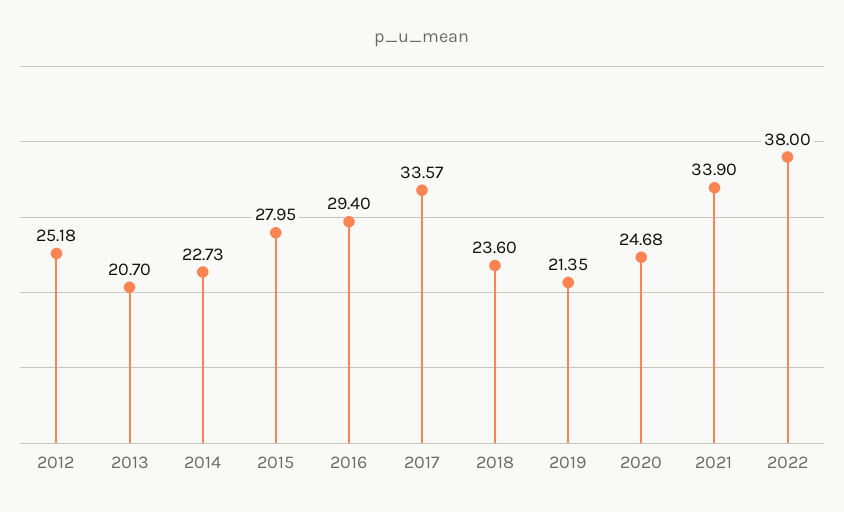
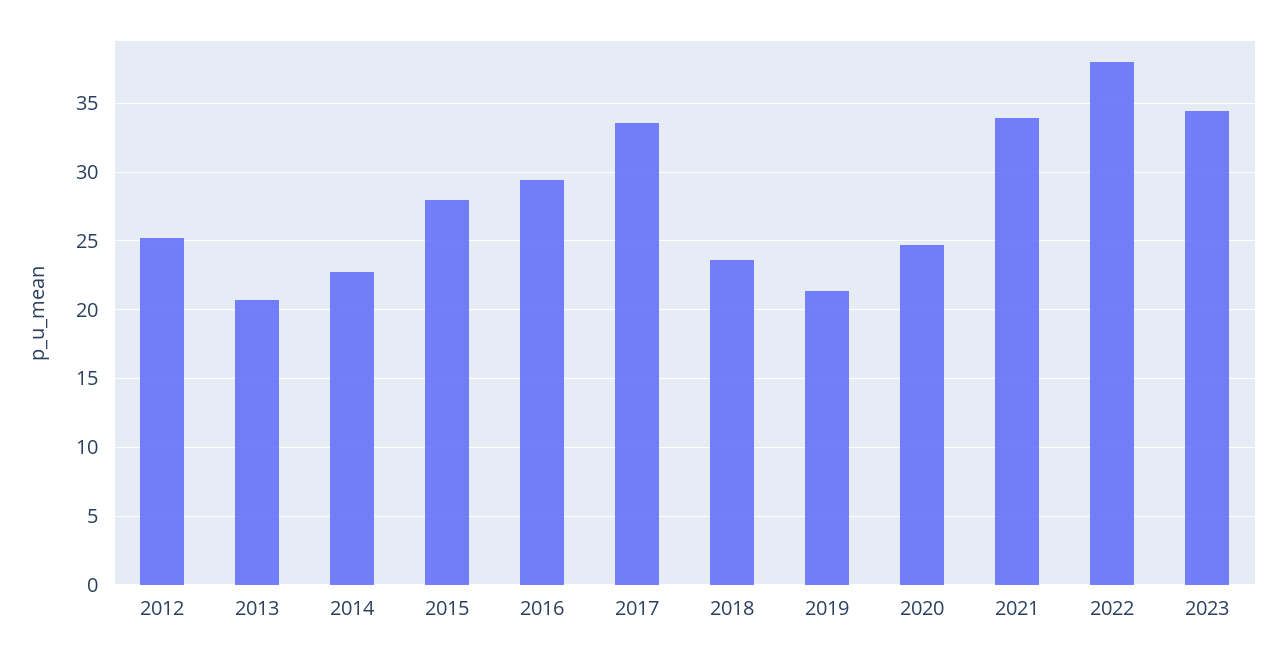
2023: none -> 34.5

